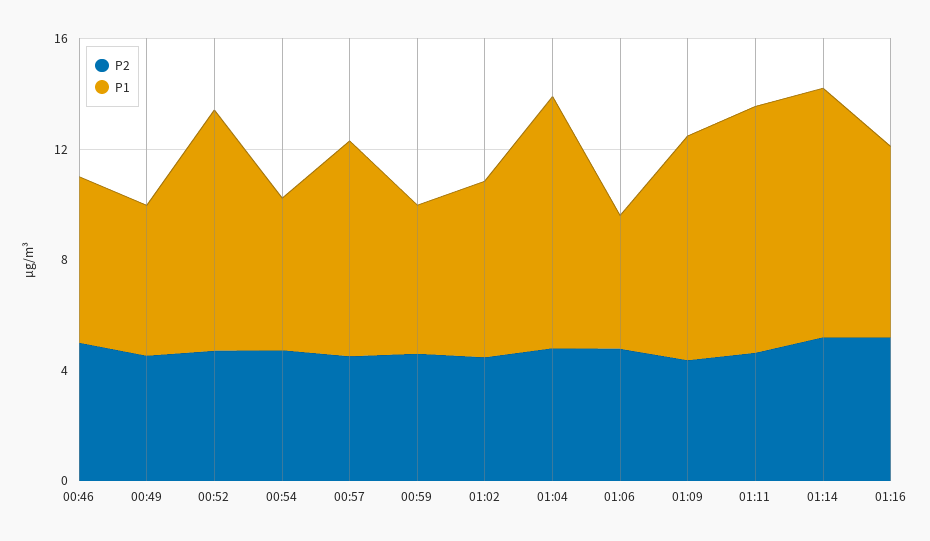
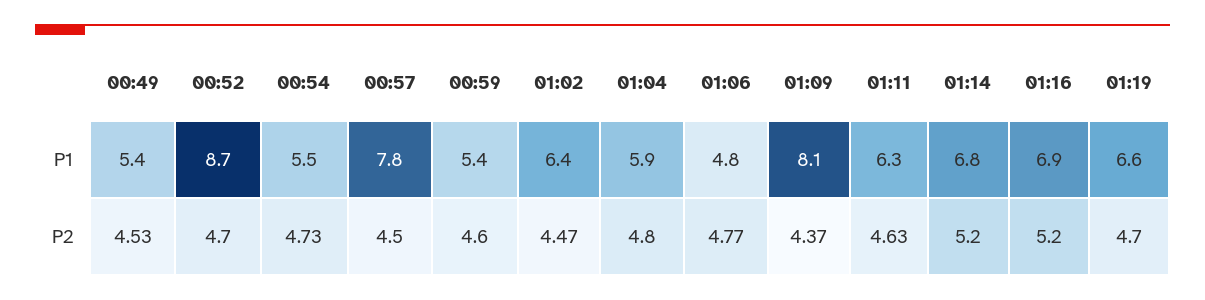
P2, 00:46: 5 -> none
P1, 00:46: 6 -> none
P1, 01:04: 9 -> 5.9
P1, 01:11: 9 -> 6.3
P1, 01:14: 9 -> 6.8
P1, 01:19: none -> 6.6
P2, 01:19: none -> 4.7

